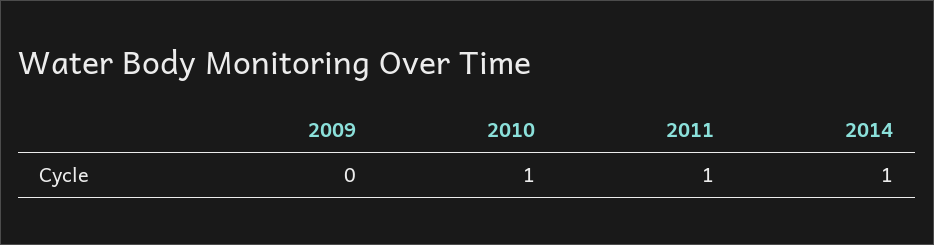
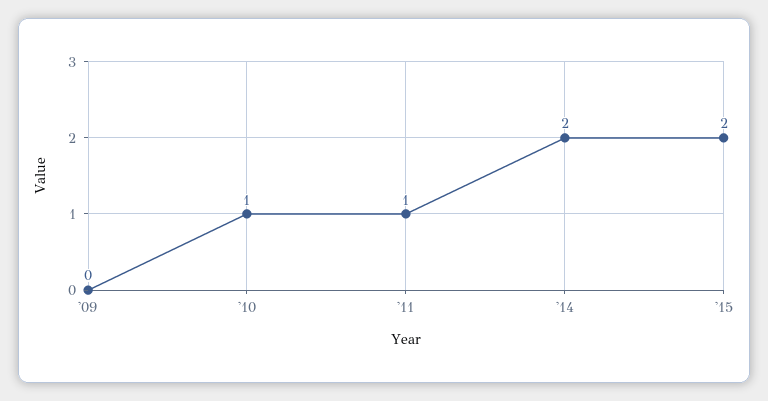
2014: 1 -> 2
'15: none -> 2

